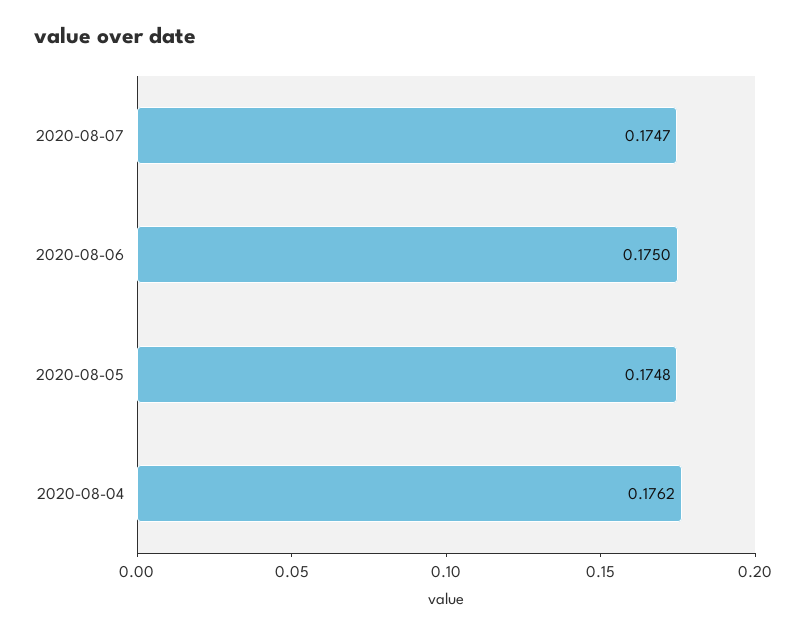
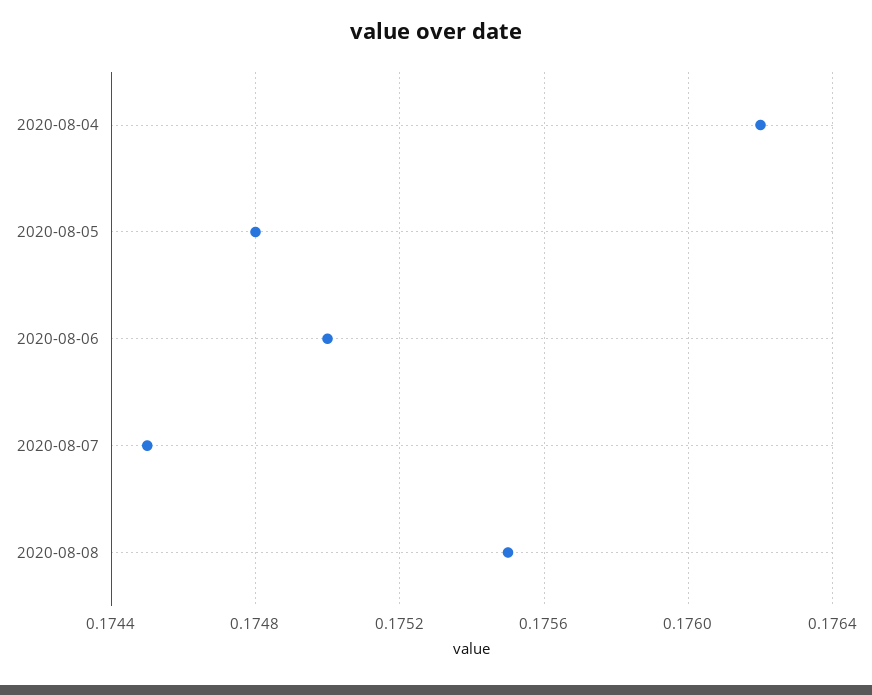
2020-08-07: 0.1747 -> 0.1745
2020-08-08: none -> 0.1755

